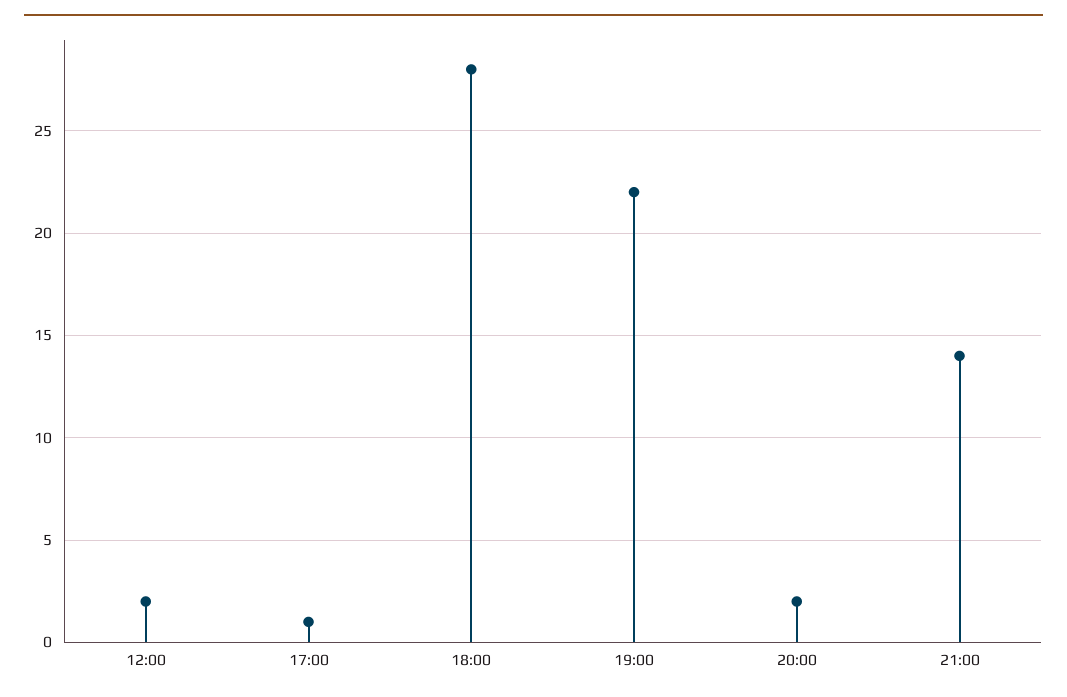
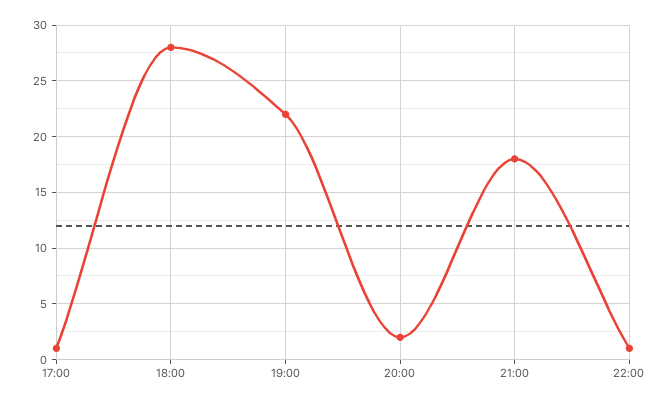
12:00: 2 -> none
21:00: 14 -> 18
22:00: none -> 1

